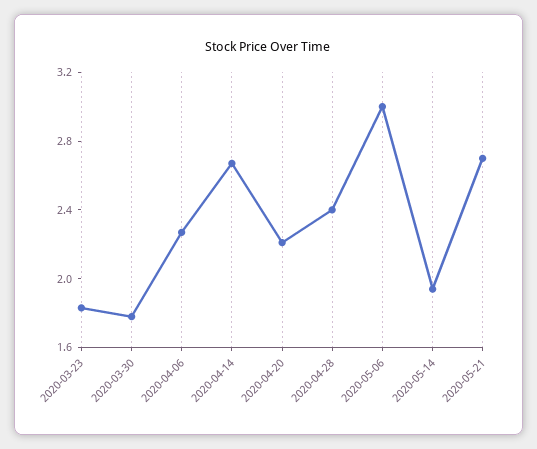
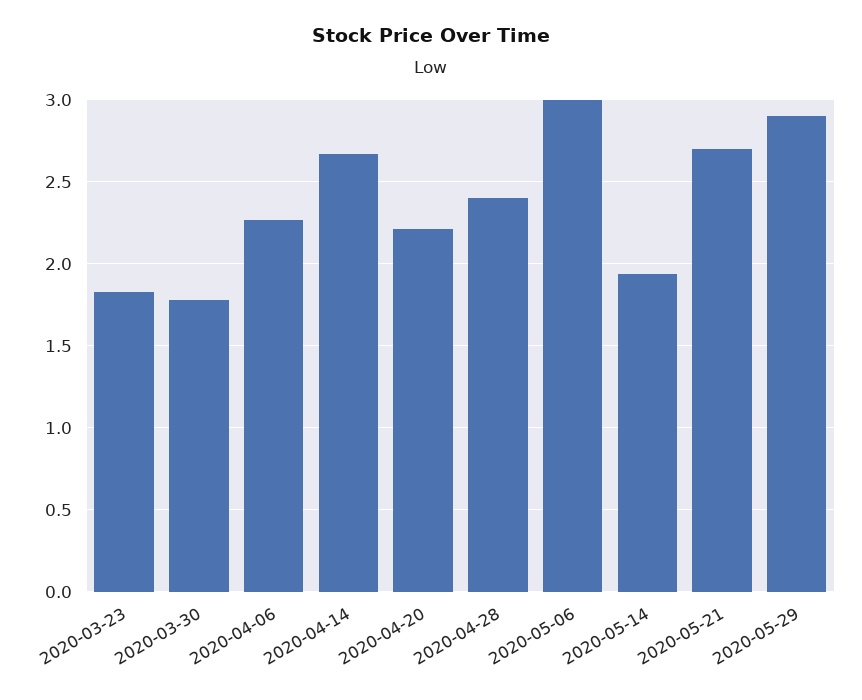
2020-05-29: none -> 2.9

